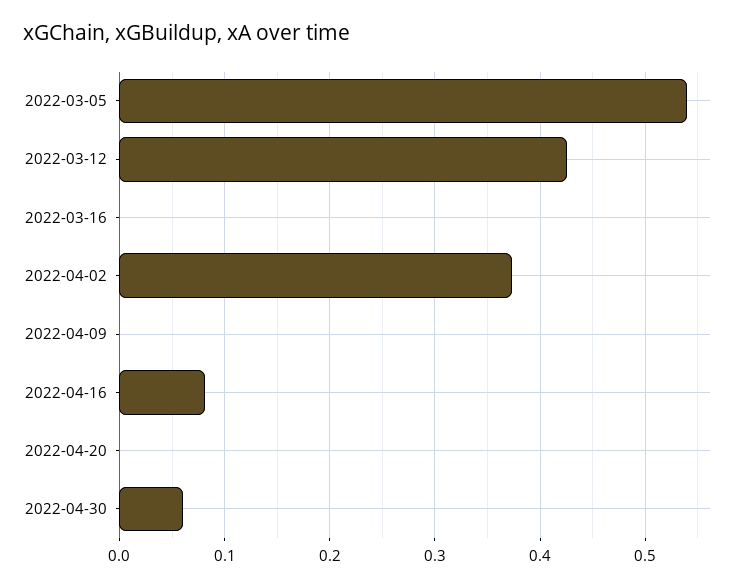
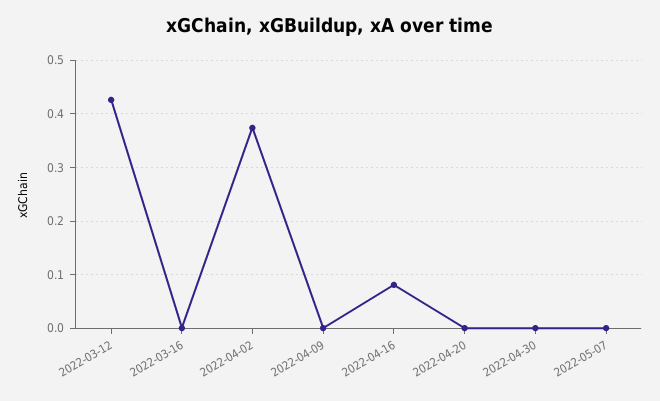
2022-03-05: 0.54 -> none
2022-04-30: 0.06 -> 0
2022-05-07: none -> 0

